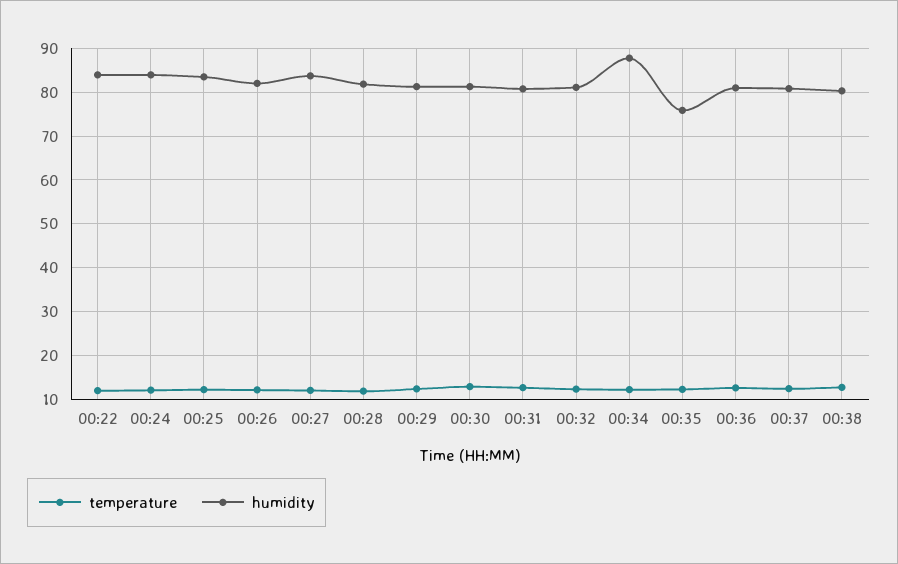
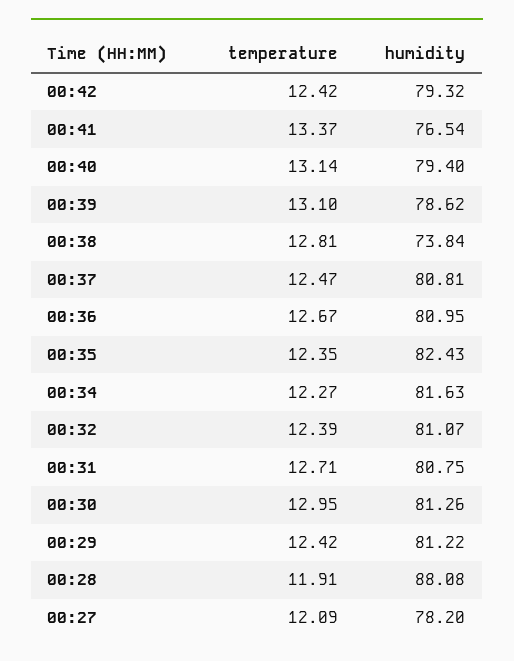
temperature, 00:22: 12 -> none
humidity, 00:22: 84 -> none
temperature, 00:24: 12 -> none
humidity, 00:24: 84 -> none
temperature, 00:25: 12 -> none
humidity, 00:25: 84 -> none
temperature, 00:26: 12 -> none
humidity, 00:26: 82 -> none
humidity, 00:27: 84 -> 78.2
humidity, 00:28: 82 -> 88.08
humidity, 00:34: 88 -> 81.63
humidity, 00:35: 76 -> 82.43
humidity, 00:38: 80 -> 73.84
temperature, 00:42: none -> 12.42
humidity, 00:42: none -> 79.32
temperature, 00:41: none -> 13.37
humidity, 00:41: none -> 76.54
temperature, 00:40: none -> 13.14
humidity, 00:40: none -> 79.4
temperature, 00:39: none -> 13.1
humidity, 00:39: none -> 78.62

